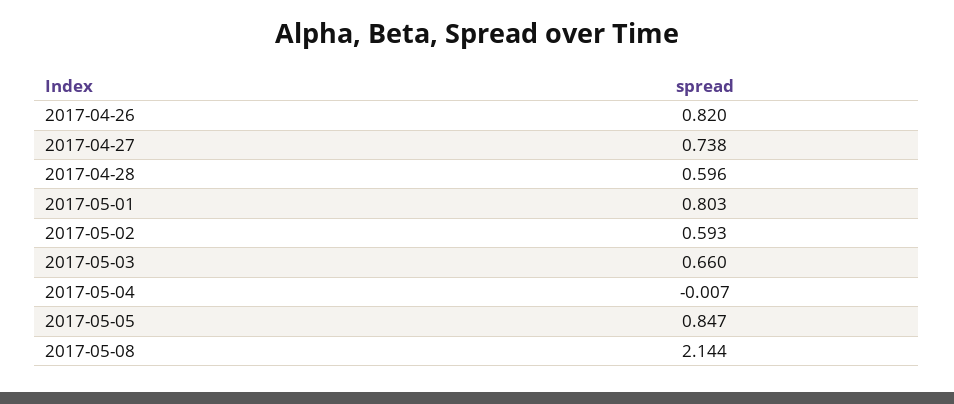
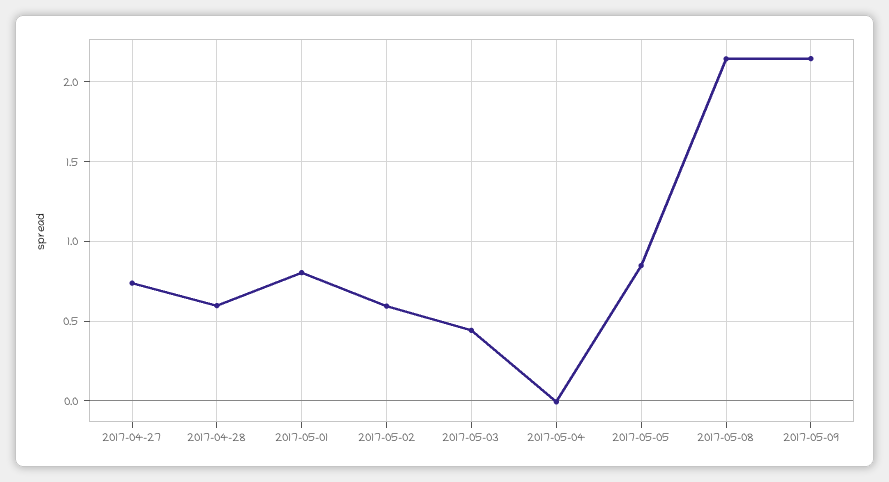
2017-04-26: 0.82 -> none
2017-05-03: 0.66 -> 0.45
2017-05-09: none -> 2.15

